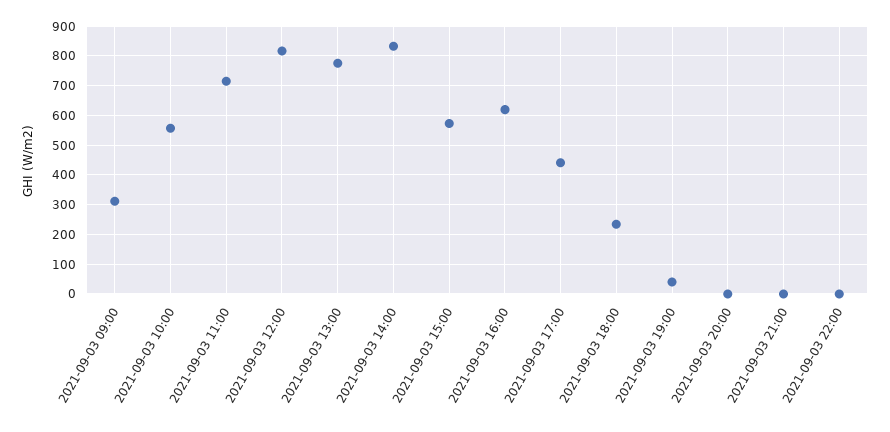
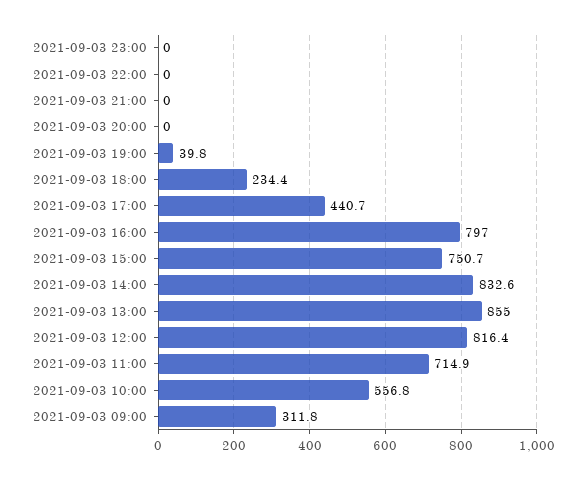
2021-09-03 13:00: 775 -> 855
2021-09-03 15:00: 575 -> 750.7
2021-09-03 16:00: 625 -> 797
2021-09-03 23:00: none -> 0

